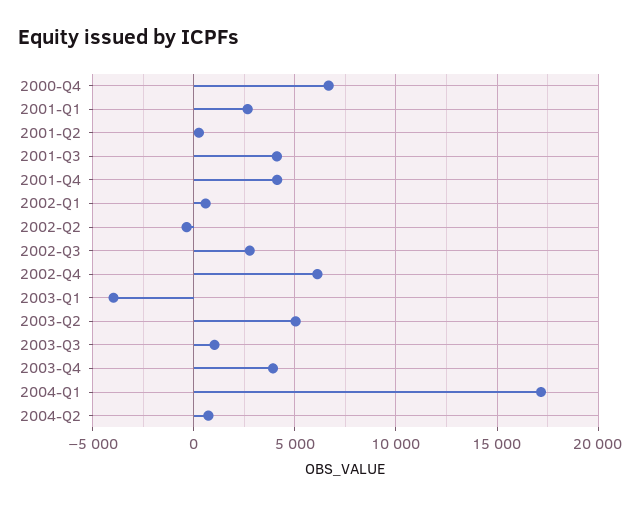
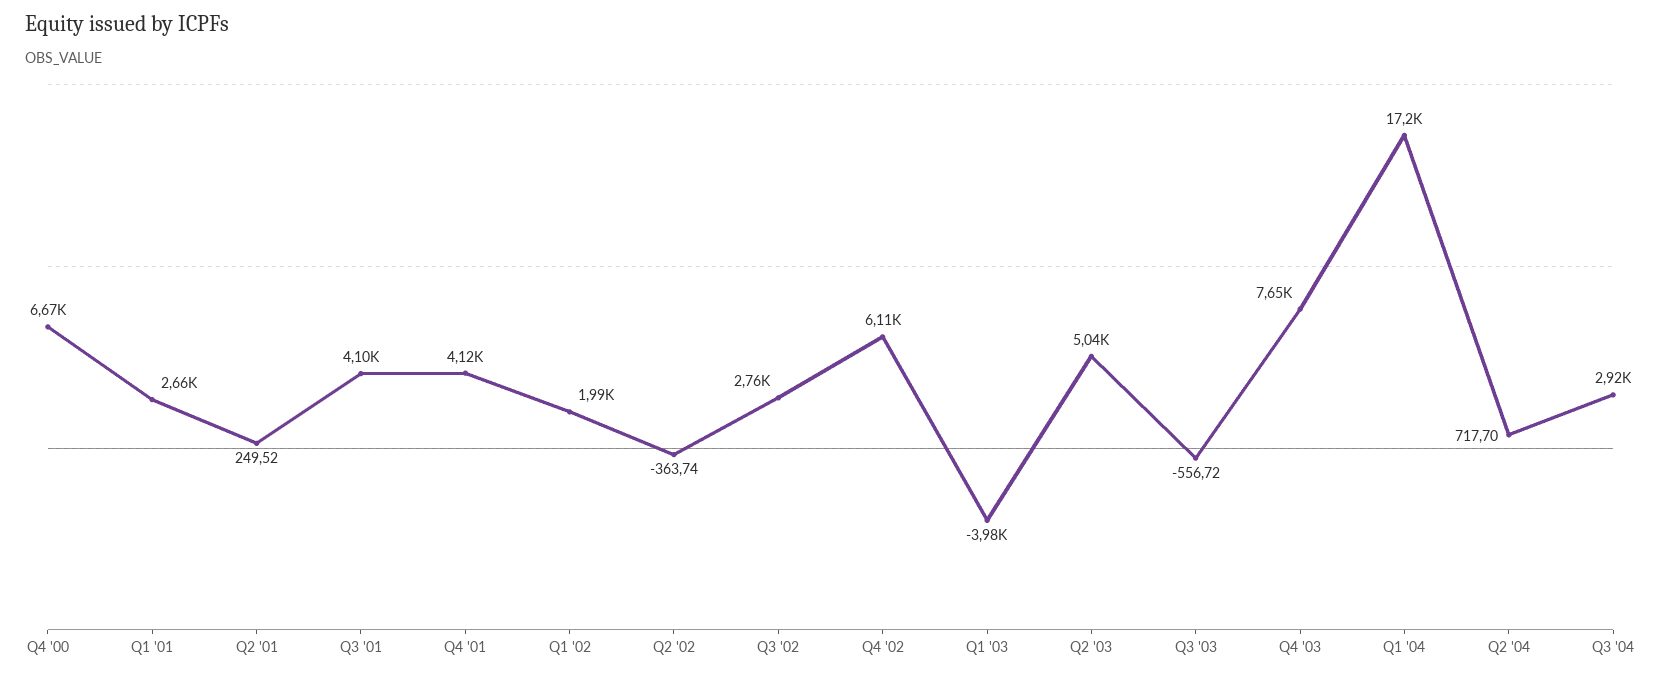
2002-Q1: 500 -> 1990
2003-Q3: 1000 -> -556.72
2003-Q4: 4000 -> 7650
Q3 '04: none -> 2920

